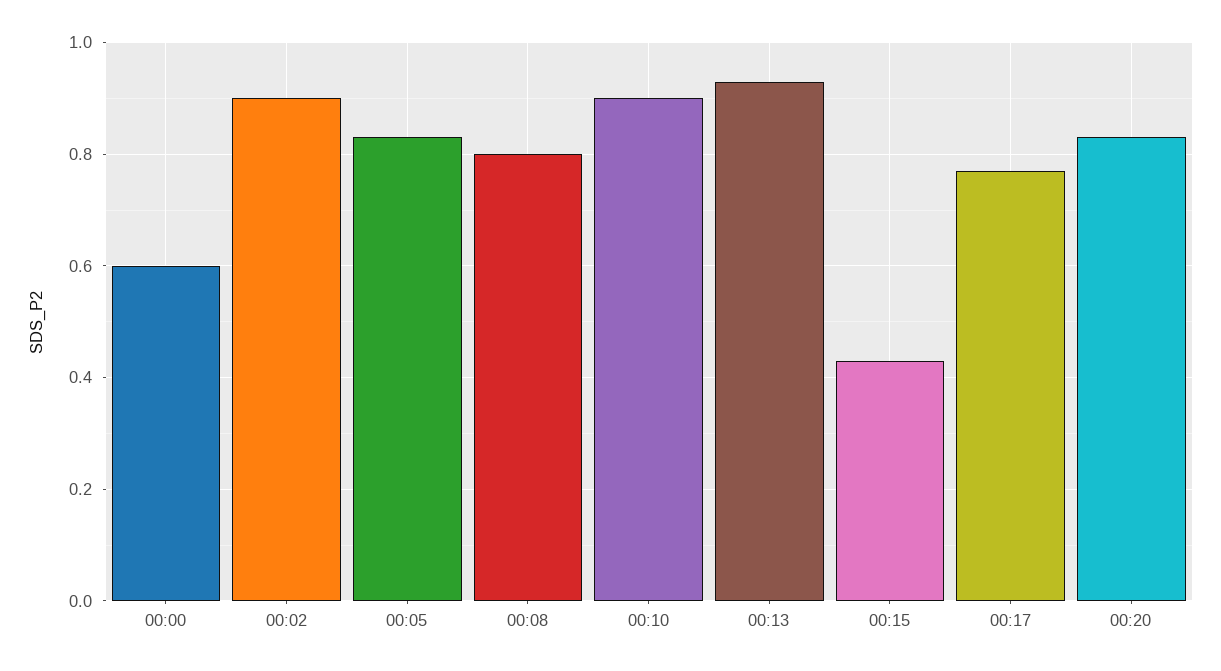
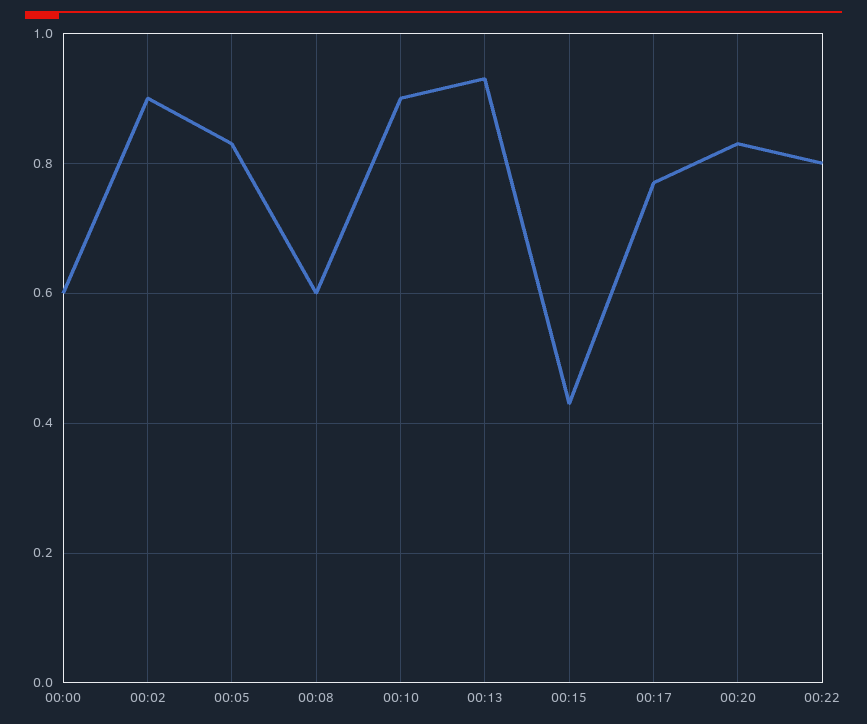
00:08: 0.8 -> 0.6
00:22: none -> 0.8

